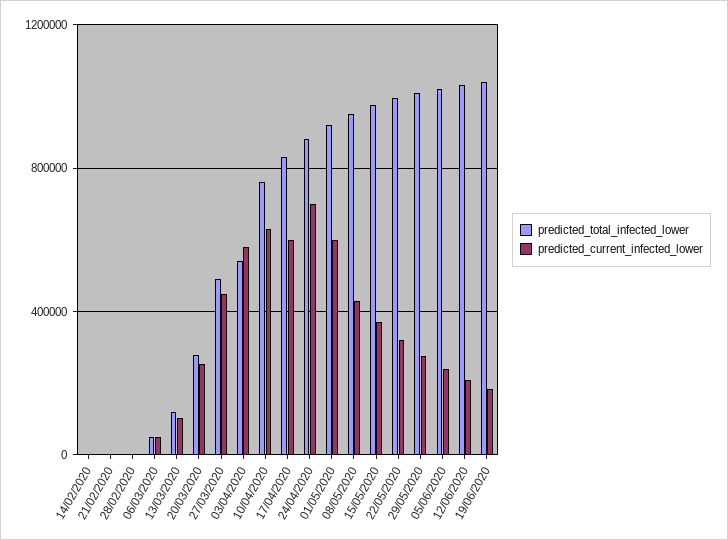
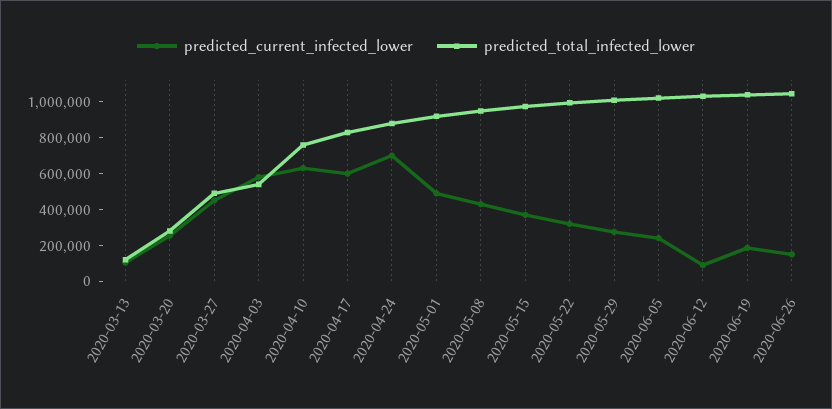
predicted_total_infected_lower, 14/02/2020: 0 -> none
predicted_current_infected_lower, 14/02/2020: 0 -> none
predicted_total_infected_lower, 21/02/2020: 0 -> none
predicted_current_infected_lower, 21/02/2020: 0 -> none
predicted_total_infected_lower, 28/02/2020: 0 -> none
predicted_current_infected_lower, 28/02/2020: 0 -> none
predicted_total_infected_lower, 06/03/2020: 50000 -> none
predicted_current_infected_lower, 06/03/2020: 50000 -> none
predicted_current_infected_lower, 01/05/2020: 600000 -> 500000
predicted_current_infected_lower, 12/06/2020: 200000 -> 100000
predicted_current_infected_lower, 2020-06-26: none -> 150000
predicted_total_infected_lower, 2020-06-26: none -> 1050000

